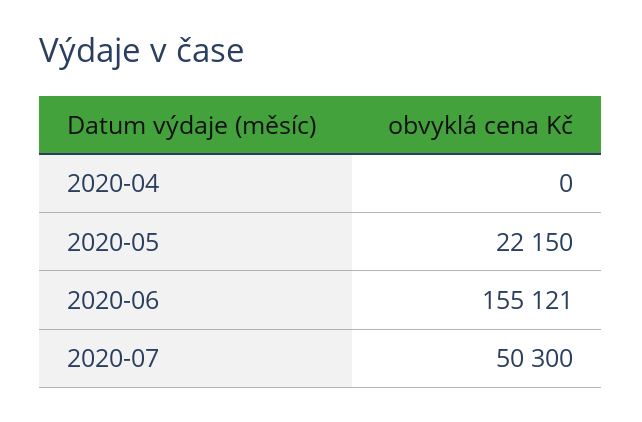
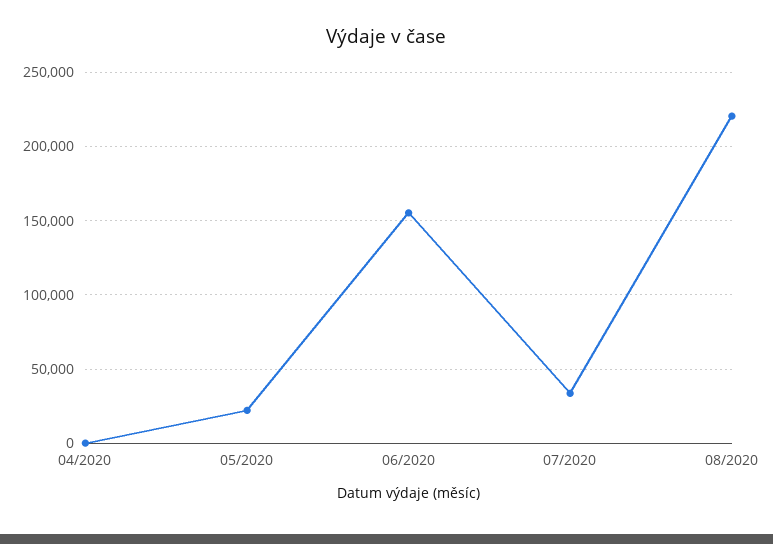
2020-07: 50300 -> 35000
08/2020: none -> 220000

